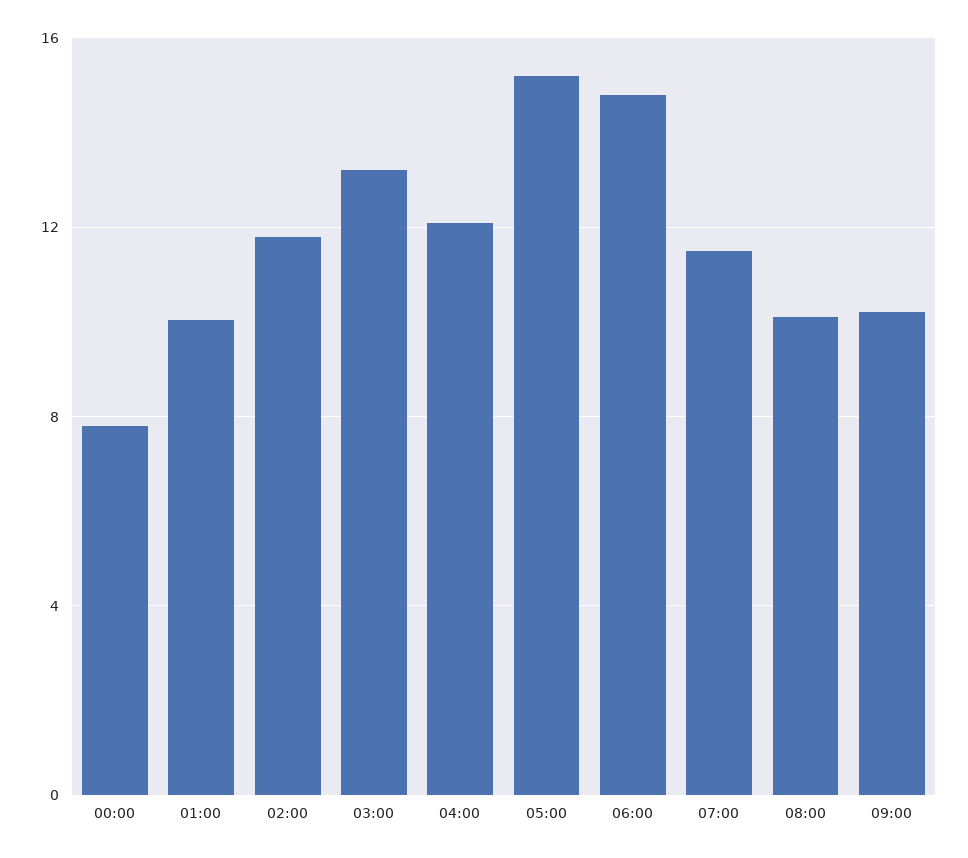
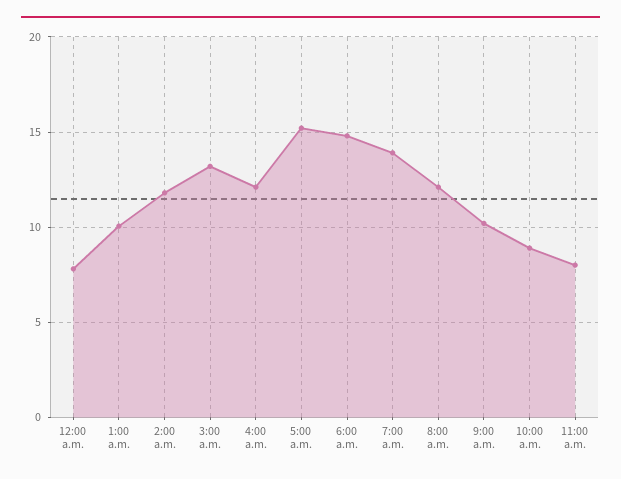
07:00: 11.5 -> 14
08:00: 10 -> 12
10:00 a.m.: none -> 9
11:00 a.m.: none -> 8

